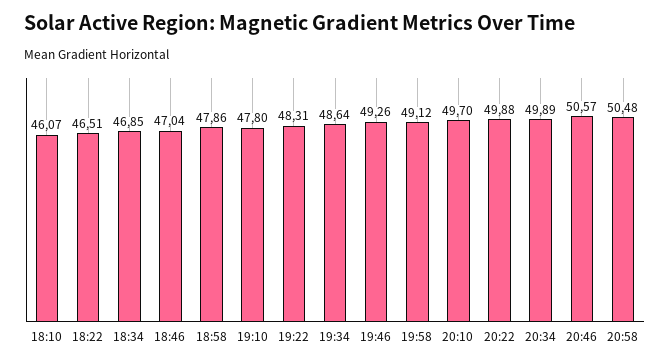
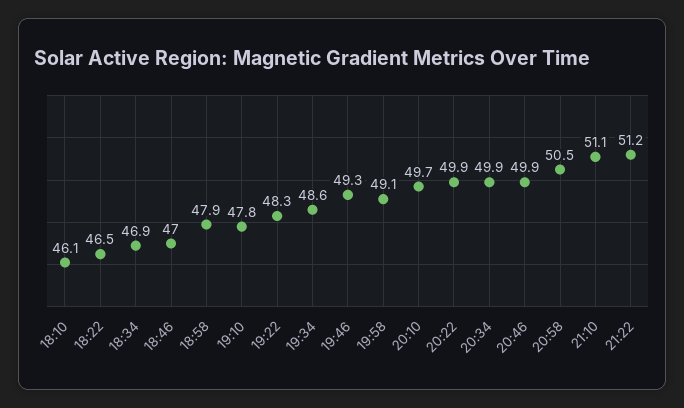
20:46: 50.57 -> 49.9
21:10: none -> 51.1
21:22: none -> 51.2

